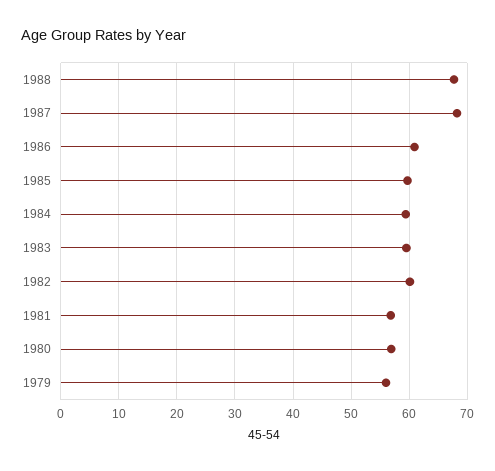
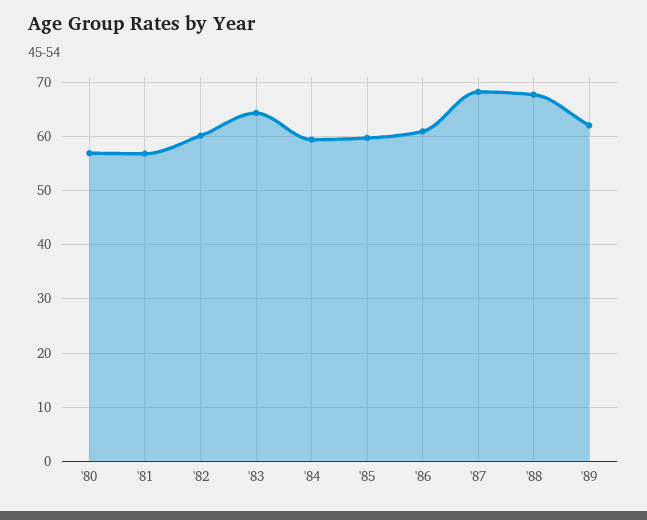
1983: 60 -> 64
1979: 56 -> none
'89: none -> 62

